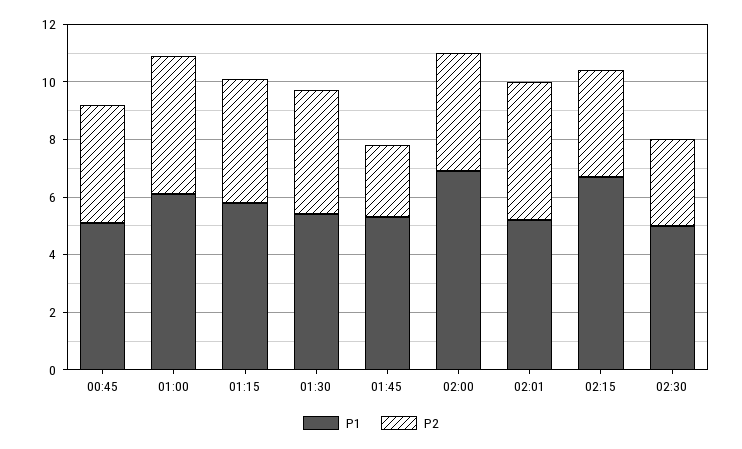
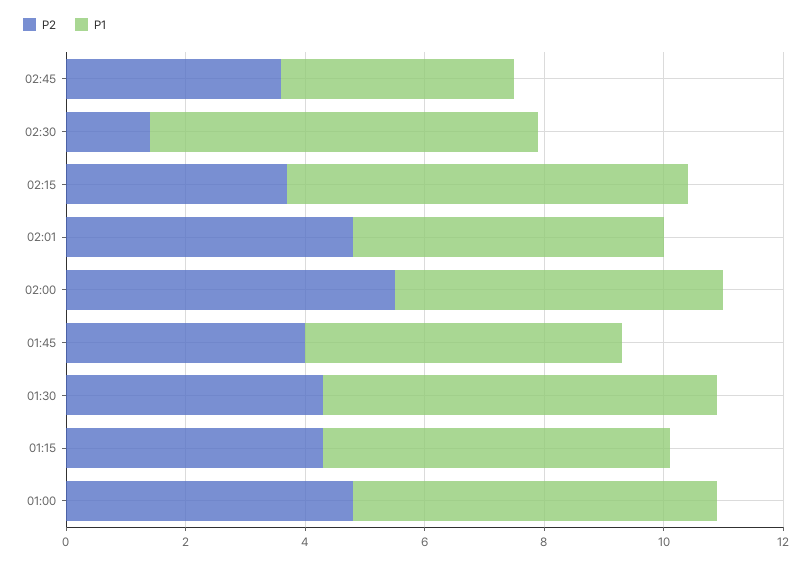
P1, 00:45: 5 -> none
P2, 00:45: 4 -> none
P1, 01:30: 5.5 -> 6.5
P2, 01:45: 2.5 -> 4
P1, 02:00: 7 -> 5.5
P2, 02:00: 4 -> 5.5
P1, 02:30: 5 -> 6.5
P2, 02:30: 3 -> 1.5
P2, 02:45: none -> 3.5
P1, 02:45: none -> 4

